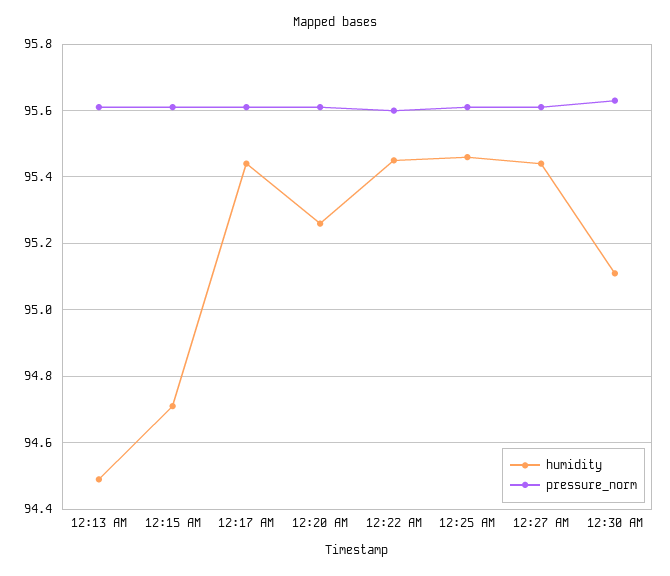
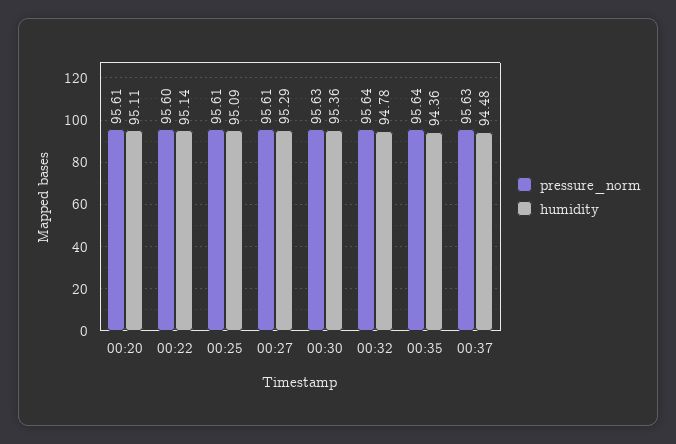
humidity, 12:13 AM: 94.5 -> none
pressure_norm, 12:13 AM: 95.6 -> none
humidity, 12:15 AM: 94.7 -> none
pressure_norm, 12:15 AM: 95.6 -> none
humidity, 12:17 AM: 95.45 -> none
pressure_norm, 12:17 AM: 95.6 -> none
humidity, 12:20 AM: 95.25 -> 95.11
humidity, 12:22 AM: 95.45 -> 95.14
humidity, 12:25 AM: 95.45 -> 95.09
humidity, 12:27 AM: 95.45 -> 95.29
humidity, 12:30 AM: 95.1 -> 95.36
pressure_norm, 00:32: none -> 95.64
humidity, 00:32: none -> 94.78
pressure_norm, 00:35: none -> 95.64
humidity, 00:35: none -> 94.36
pressure_norm, 00:37: none -> 95.63
humidity, 00:37: none -> 94.48

